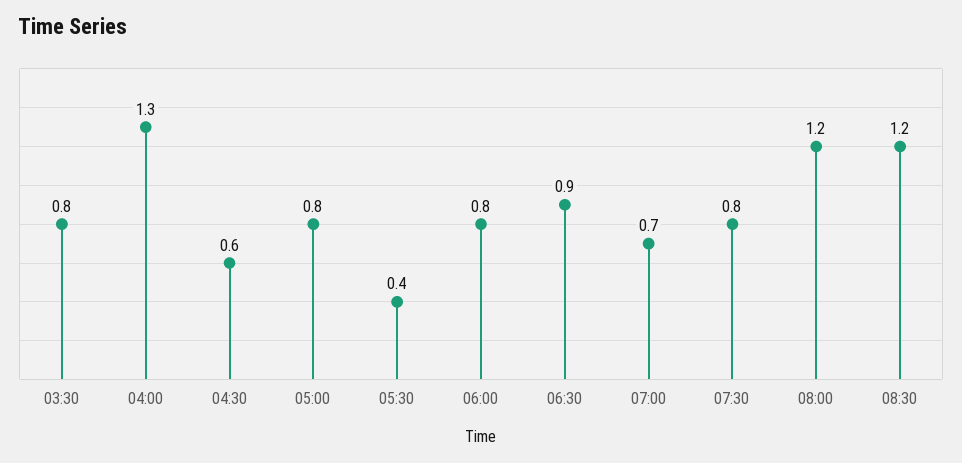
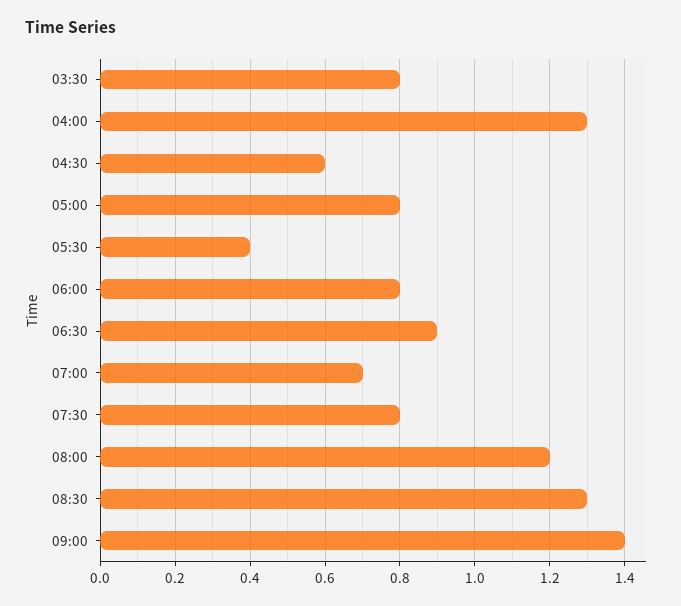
08:30: 1.2 -> 1.3
09:00: none -> 1.4

